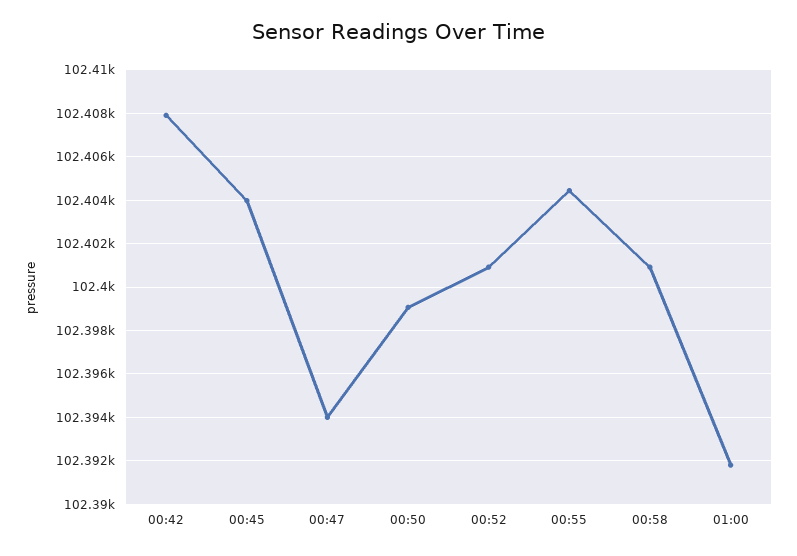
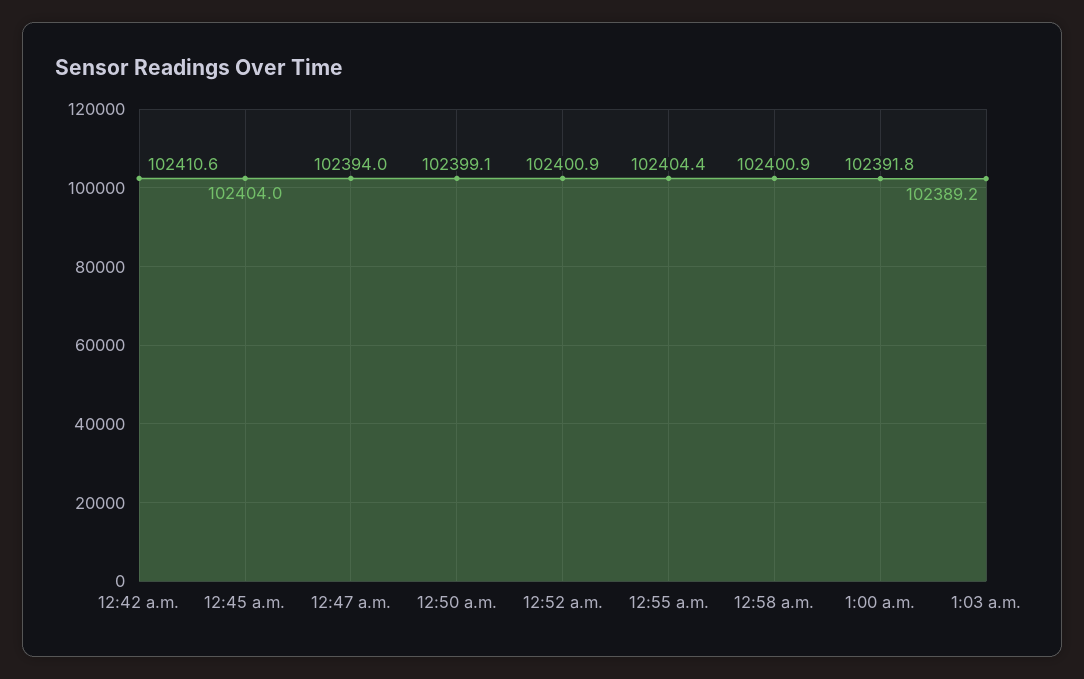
00:42: 102408 -> 102410.6
1:03 a.m.: none -> 102389.2

